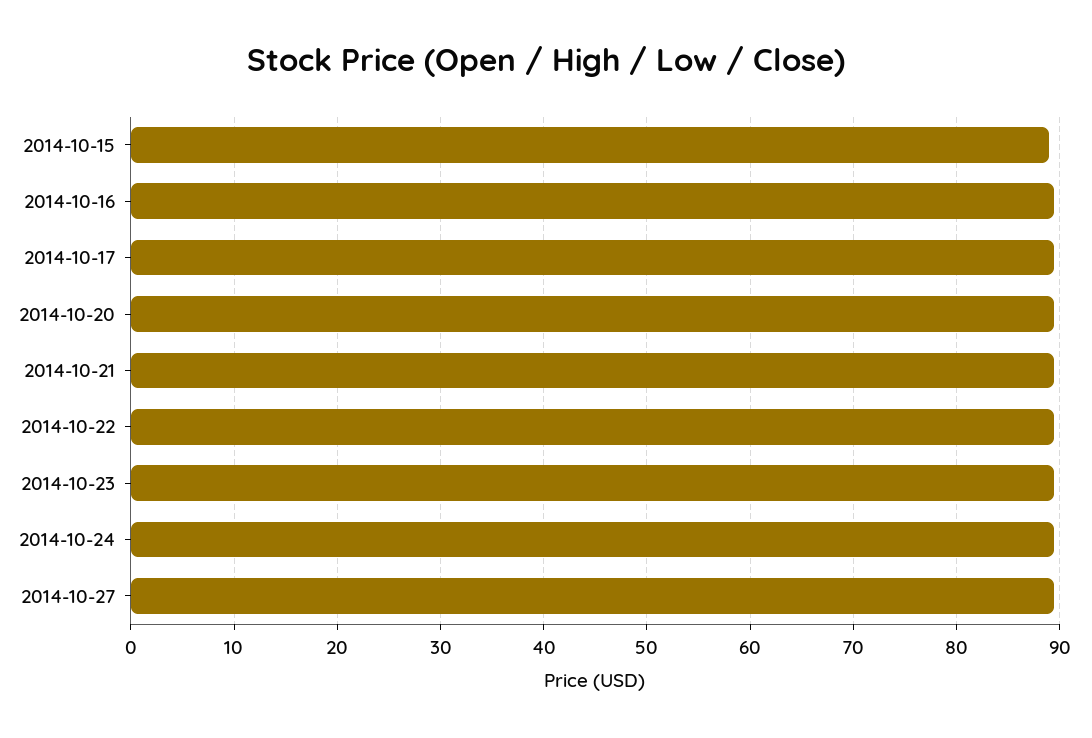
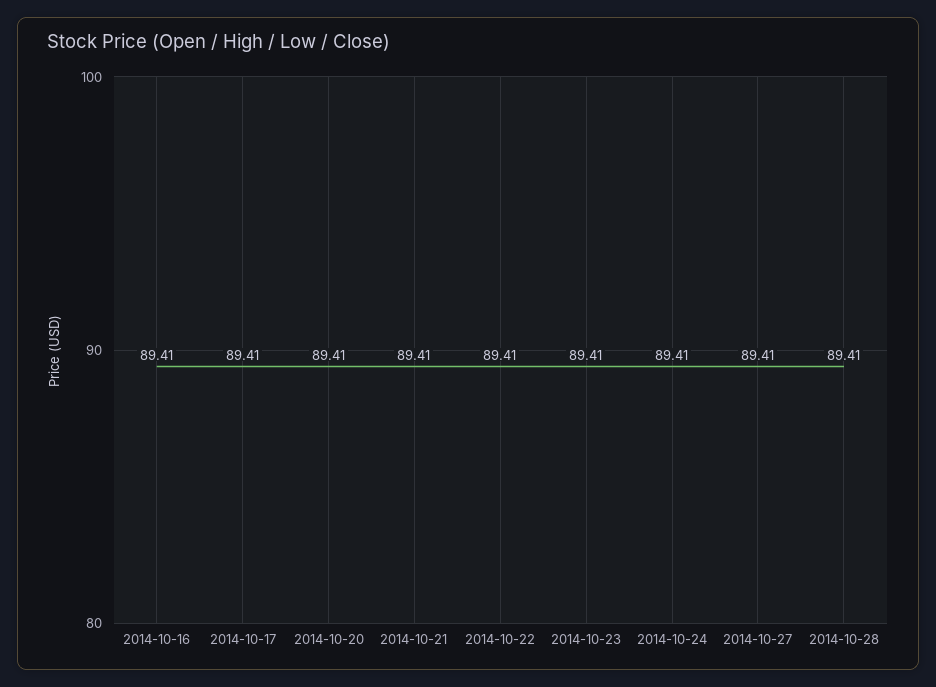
2014-10-15: 89 -> none
2014-10-28: none -> 89.41

